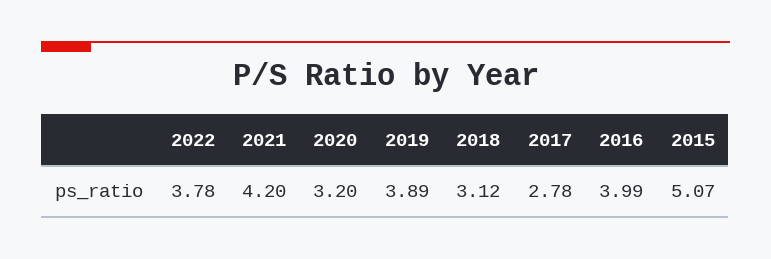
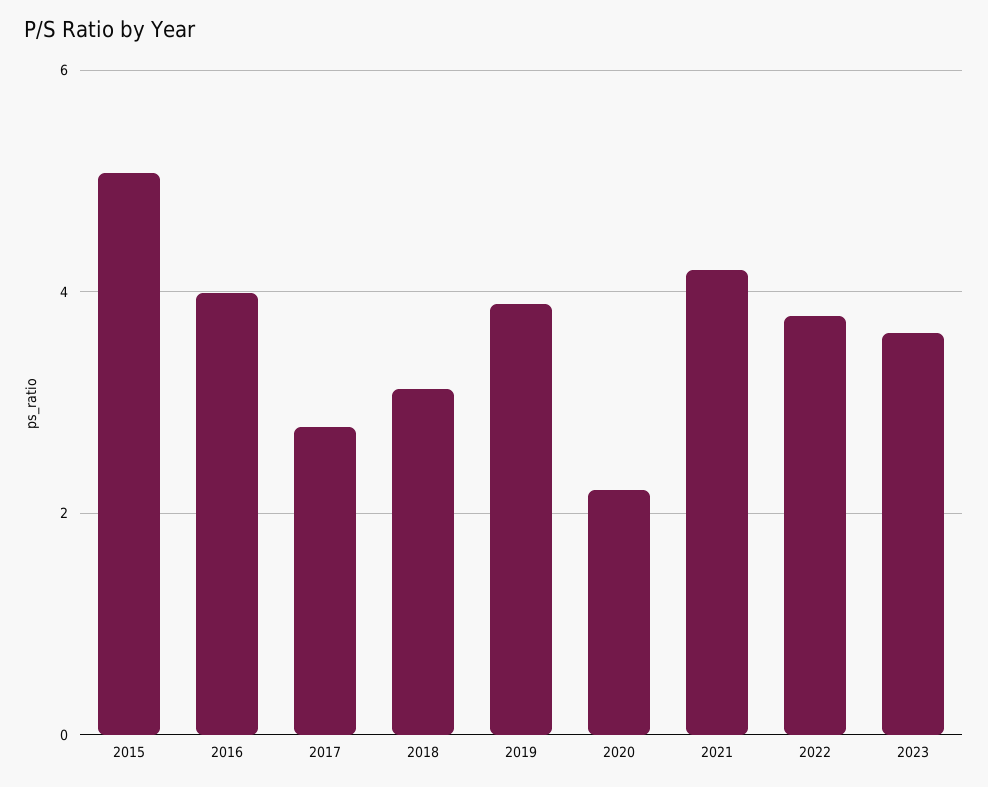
2020: 3.2 -> 2.2
2023: none -> 3.6

